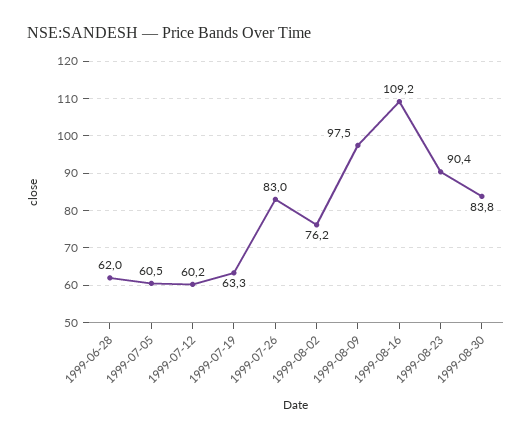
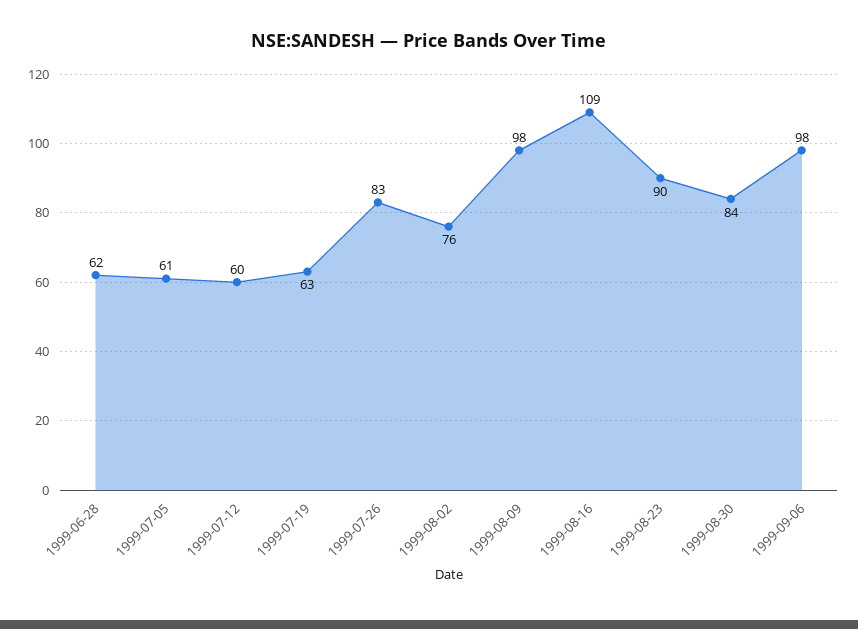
1999-09-06: none -> 98

